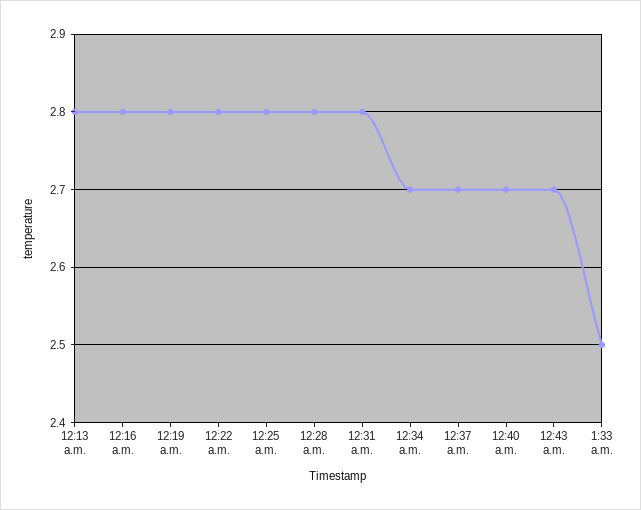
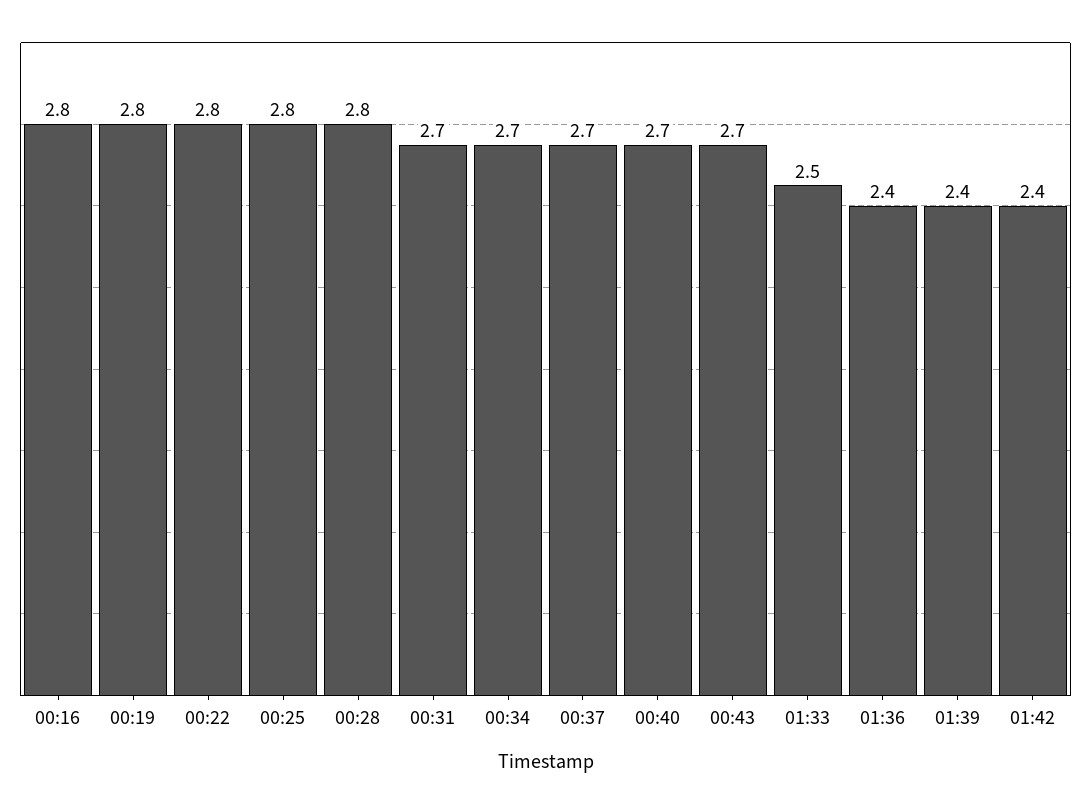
12:13 a.m.: 2.8 -> none
12:31 a.m.: 2.8 -> 2.7
01:36: none -> 2.4
01:39: none -> 2.4
01:42: none -> 2.4

